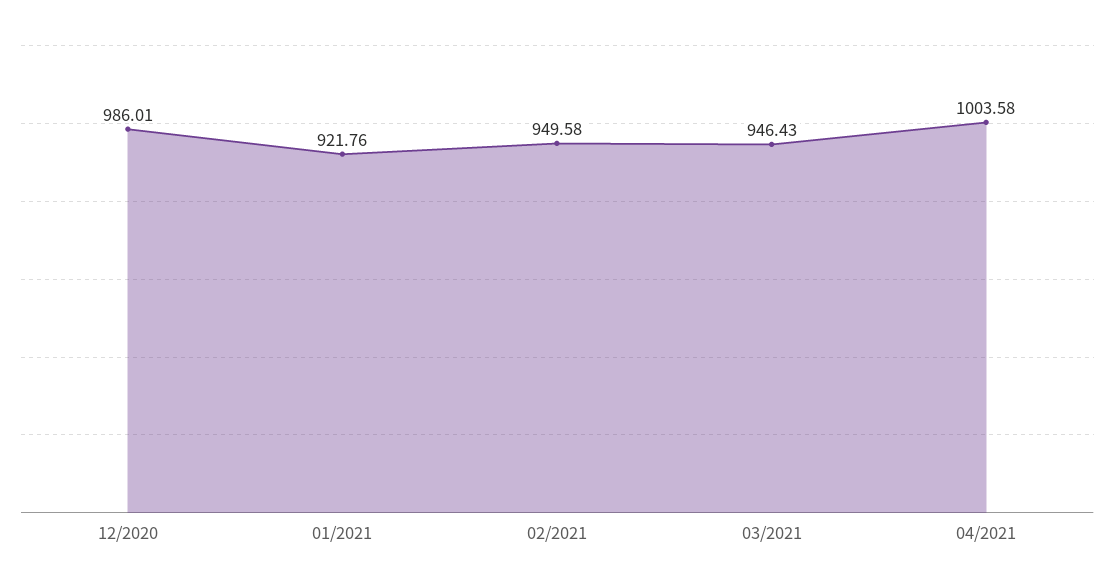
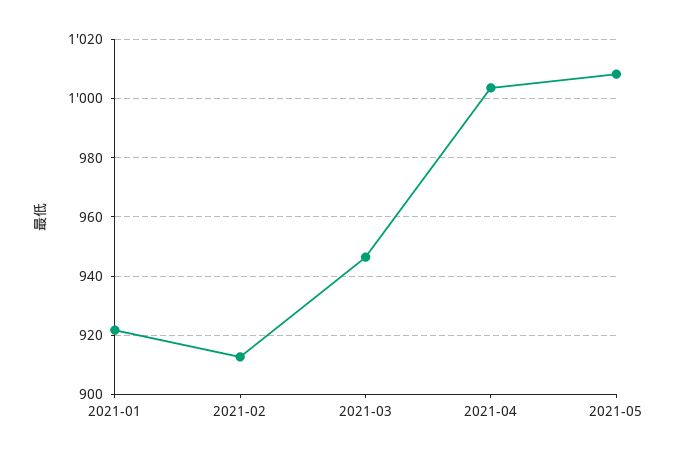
12/2020: 986.01 -> none
02/2021: 949.58 -> 912.5
2021-05: none -> 1007.5

